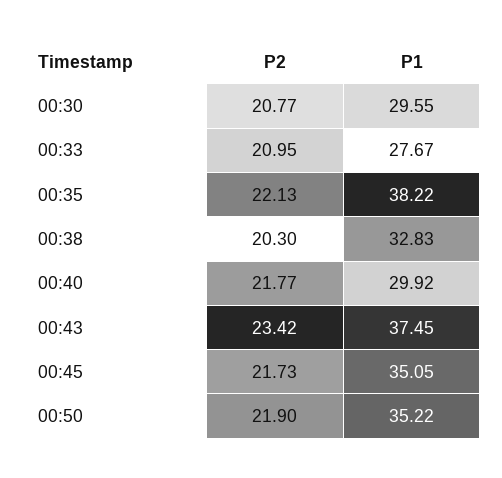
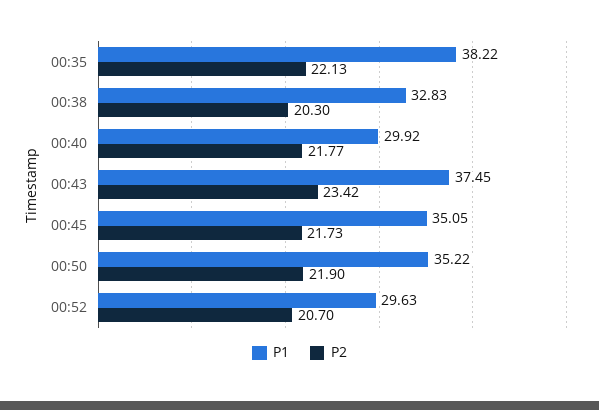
P2, 00:30: 20.77 -> none
P1, 00:30: 29.55 -> none
P2, 00:33: 20.95 -> none
P1, 00:33: 27.67 -> none
P1, 00:52: none -> 29.63
P2, 00:52: none -> 20.7

